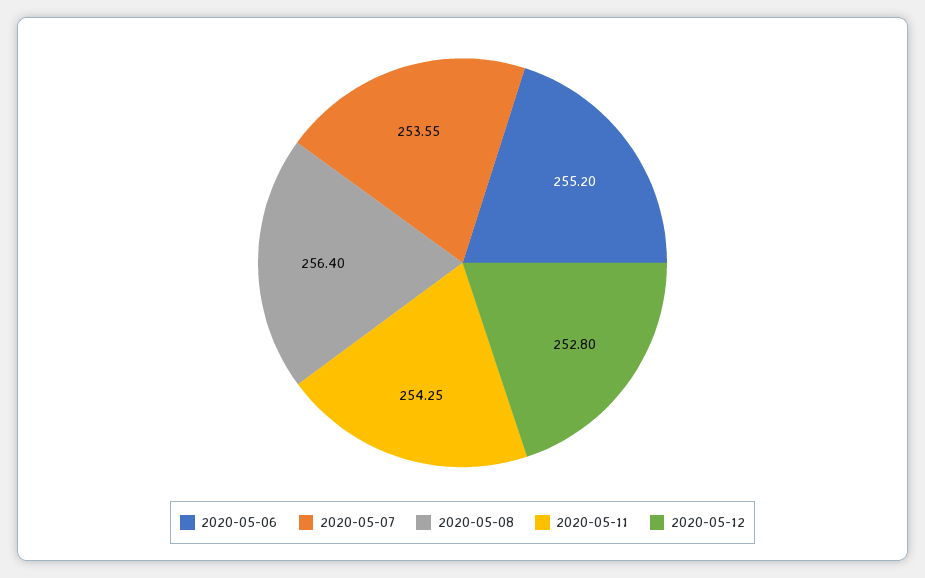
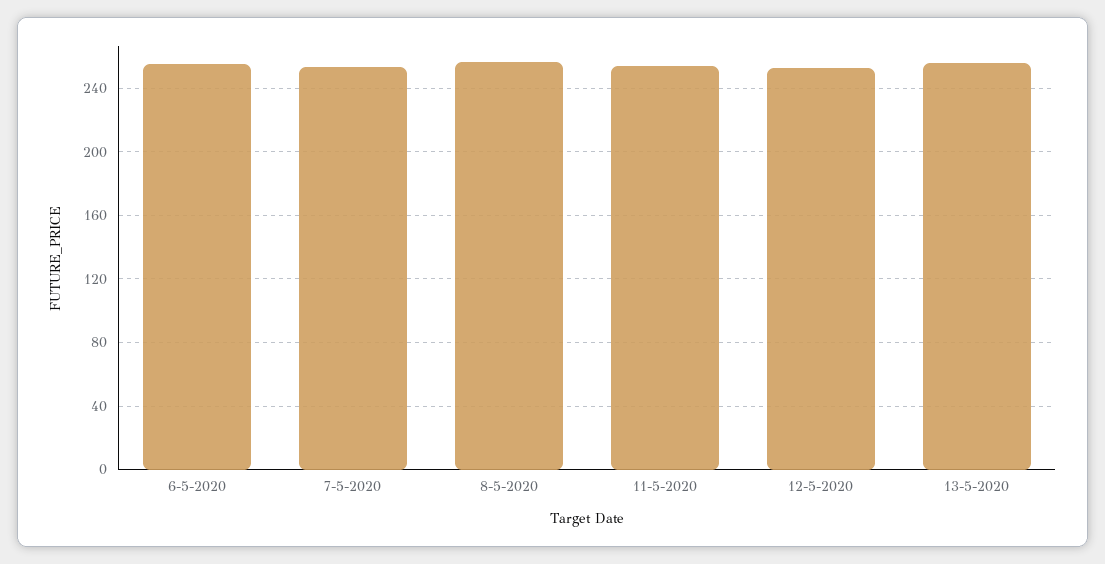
13-5-2020: none -> 255

